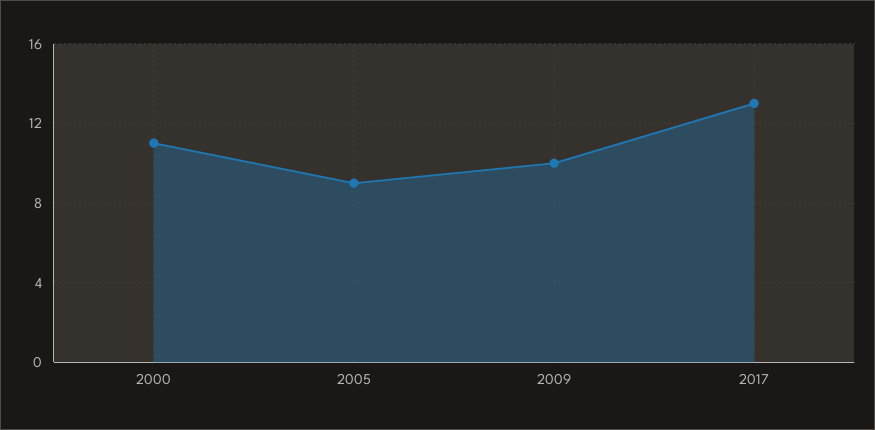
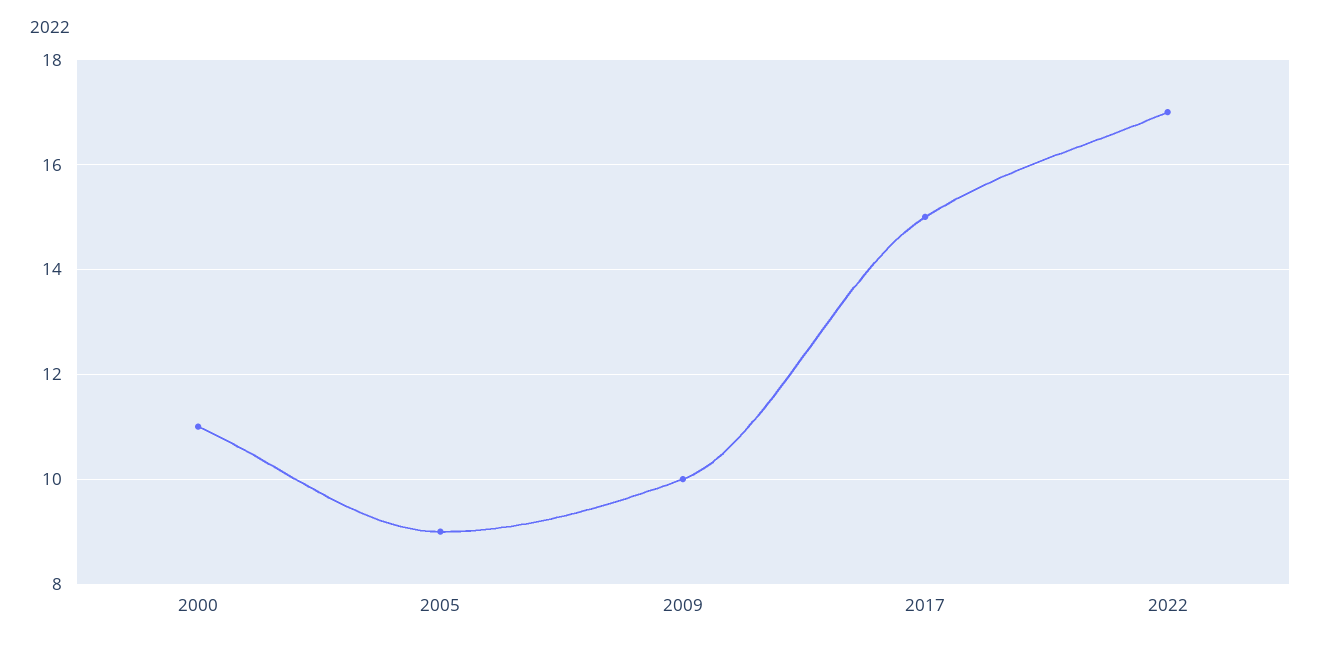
2017: 13 -> 15
2022: none -> 17

